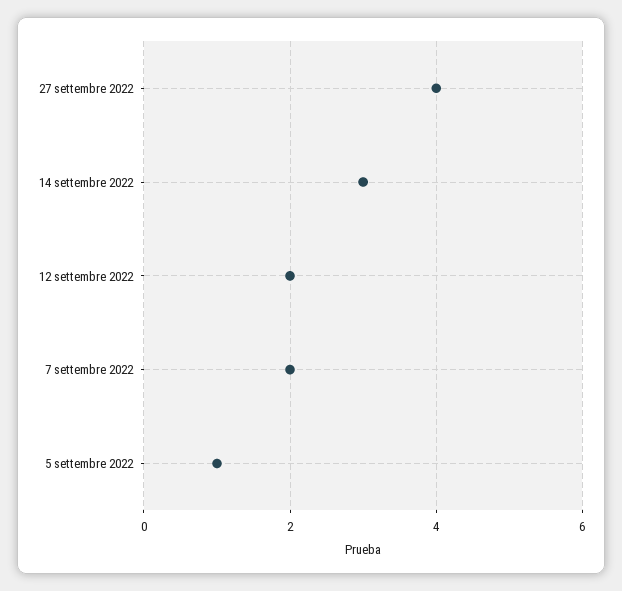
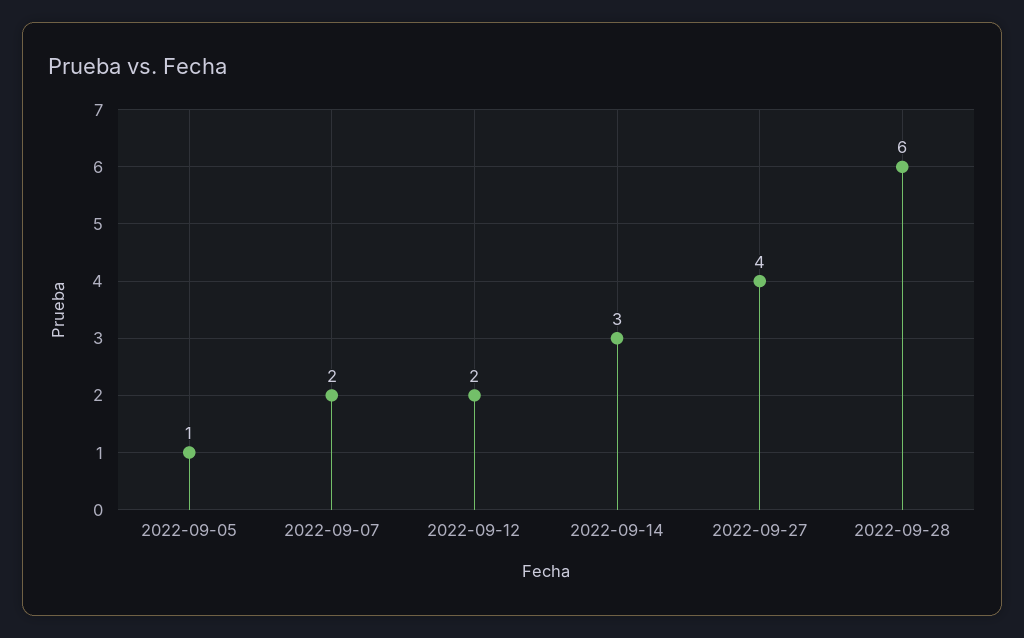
2022-09-28: none -> 6

